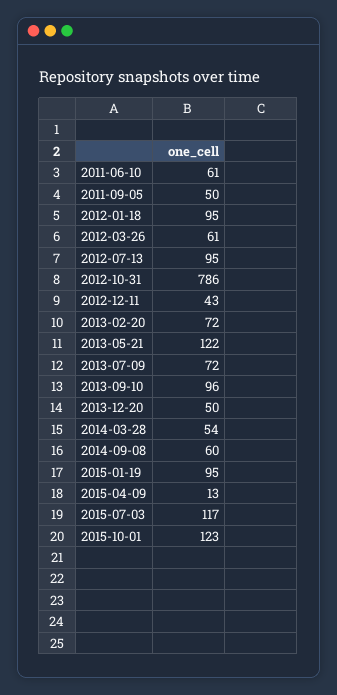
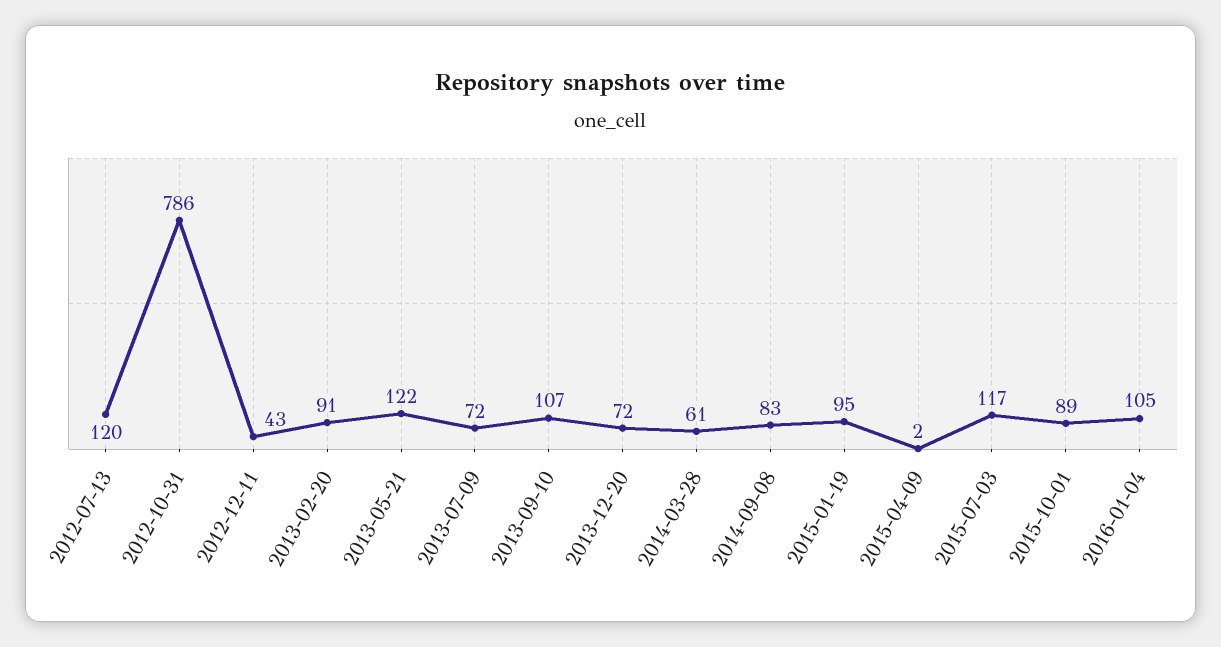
2011-06-10: 61 -> none
2011-09-05: 50 -> none
2012-01-18: 95 -> none
2012-03-26: 61 -> none
2012-07-13: 95 -> 120
2013-02-20: 72 -> 91
2013-09-10: 96 -> 107
2013-12-20: 50 -> 72
2014-03-28: 54 -> 61
2014-09-08: 60 -> 83
2015-04-09: 13 -> 2
2015-10-01: 123 -> 89
2016-01-04: none -> 105

